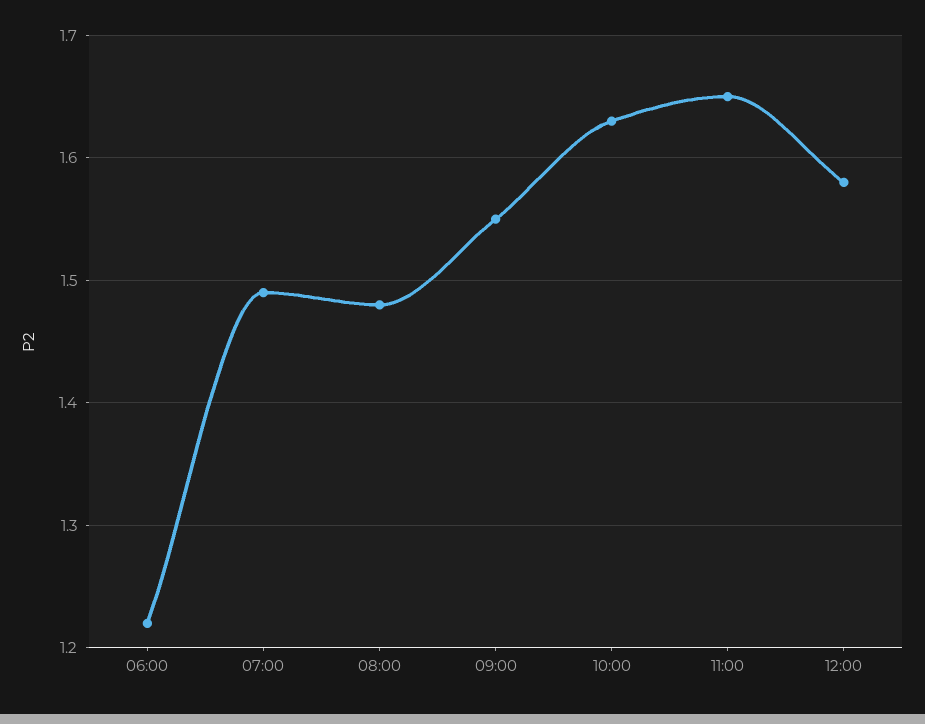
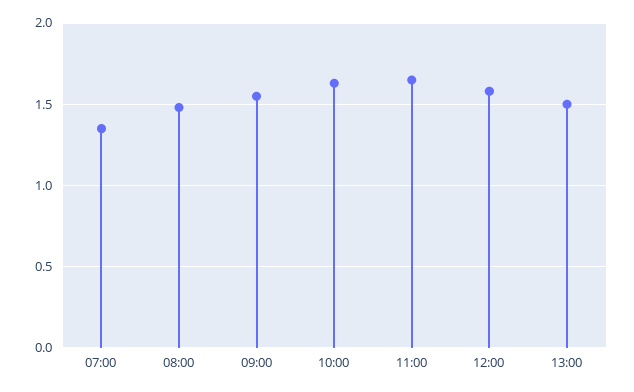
06:00: 1.22 -> none
07:00: 1.49 -> 1.35
13:00: none -> 1.5

